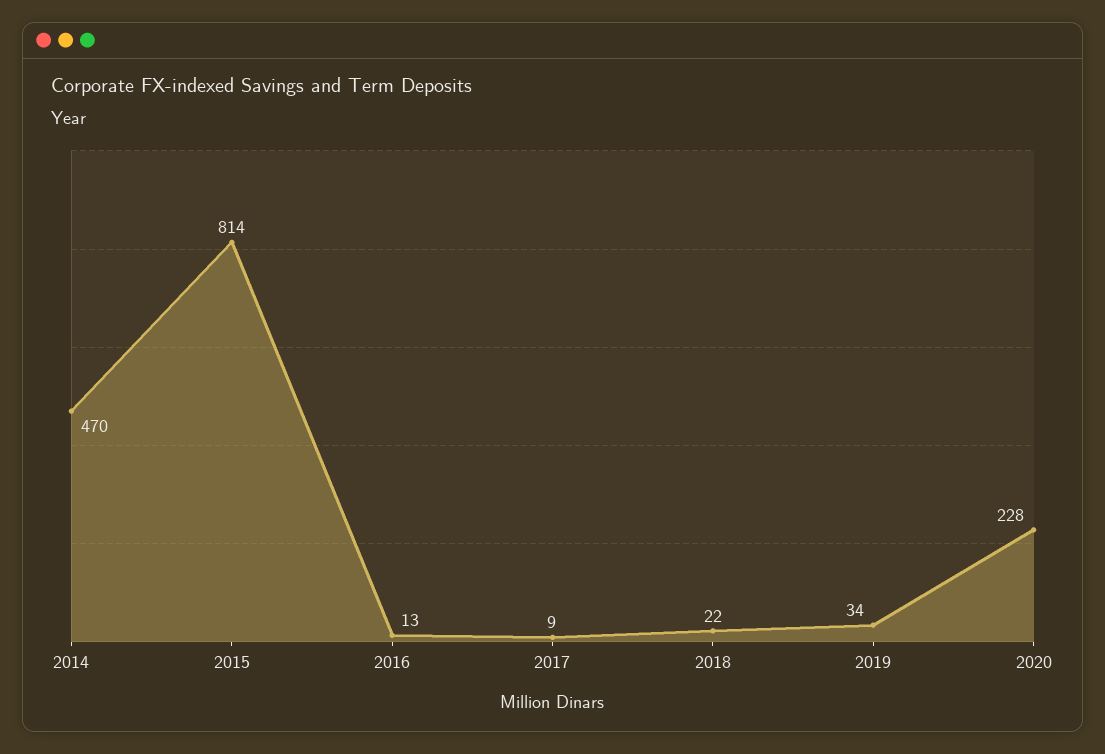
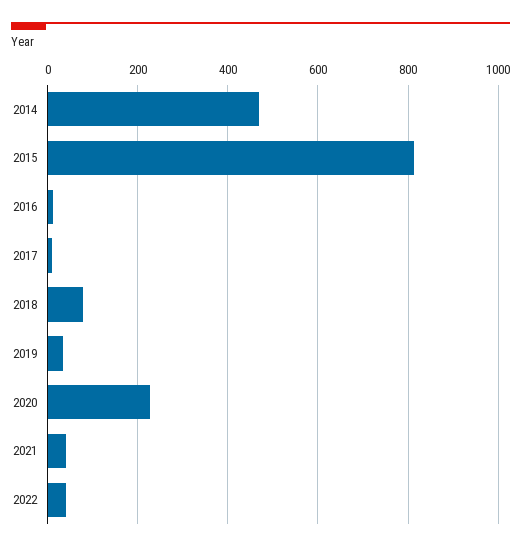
2018: 22 -> 80
2021: none -> 40
2022: none -> 40

